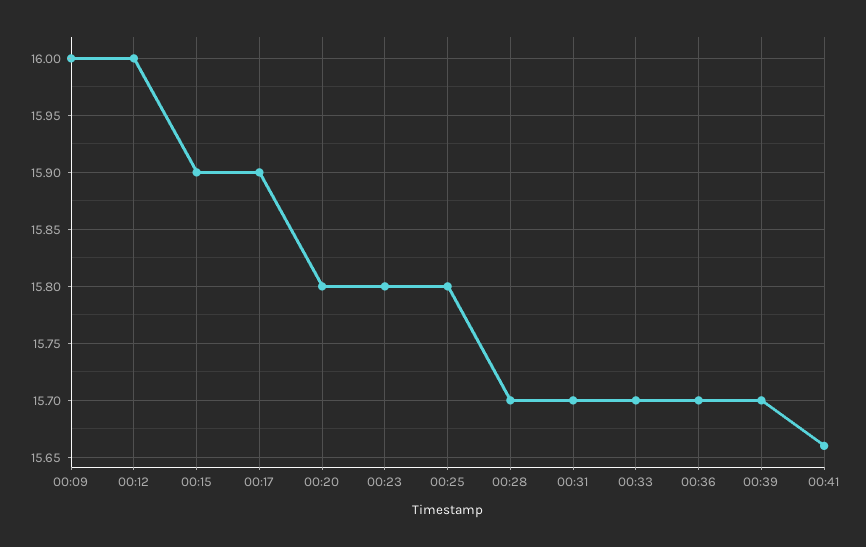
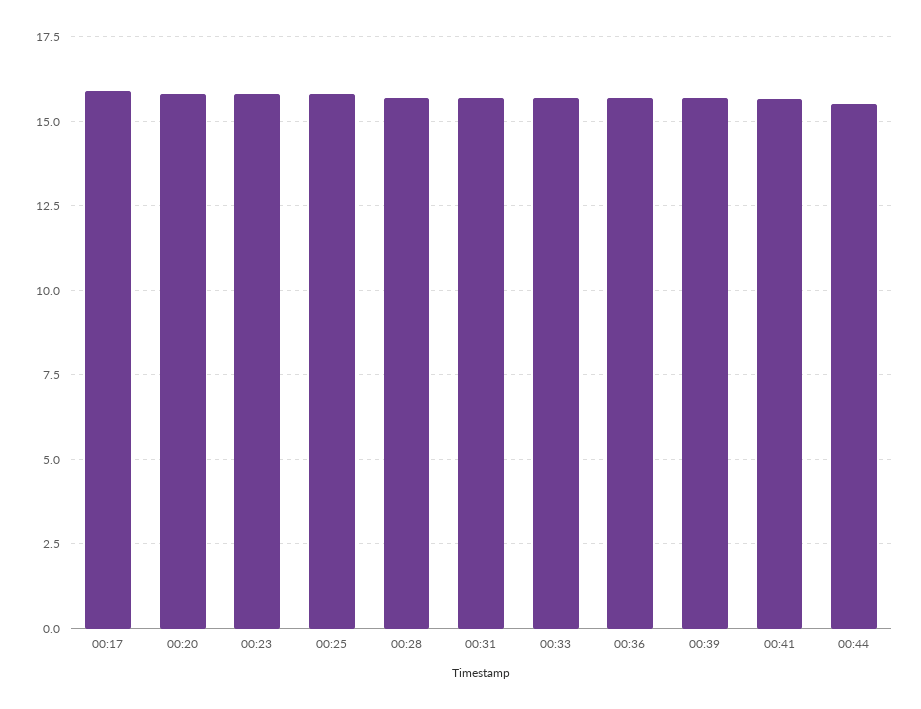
00:09: 16 -> none
00:12: 16 -> none
00:15: 15.9 -> none
00:44: none -> 15.5

